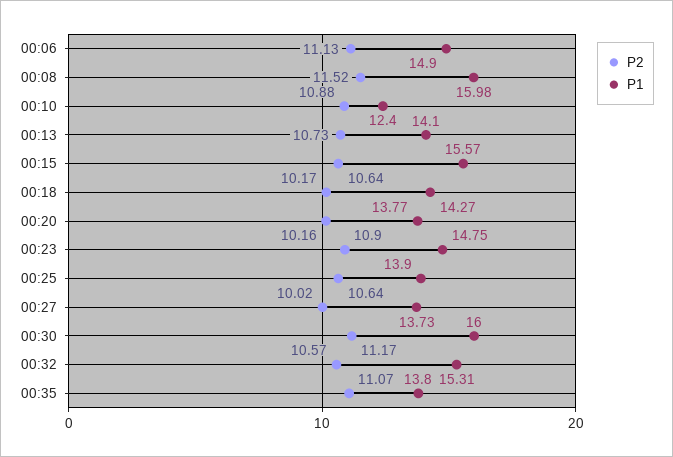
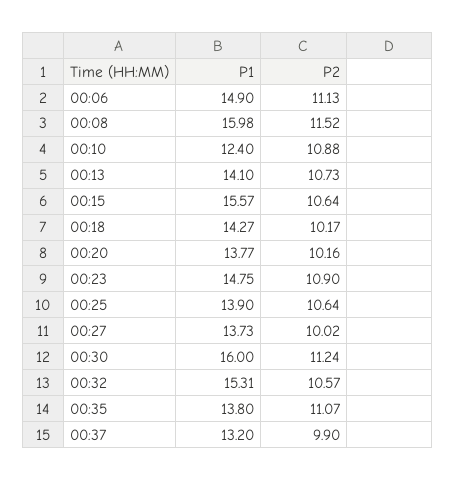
P2, 00:30: 11.17 -> 11.24
P1, 00:37: none -> 13.2
P2, 00:37: none -> 9.9

